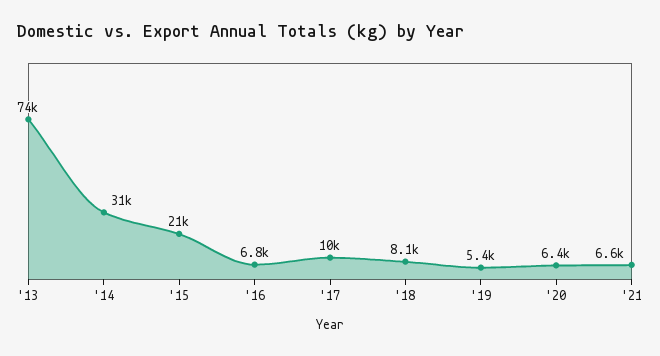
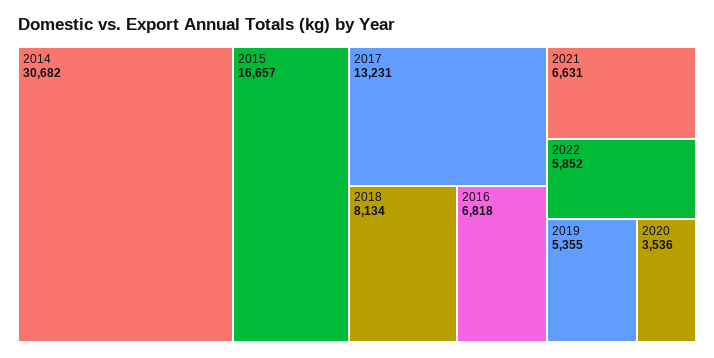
'13: 74000 -> none
'15: 21000 -> 16657
'17: 10000 -> 13231
'20: 6400 -> 3536
2022: none -> 5852

